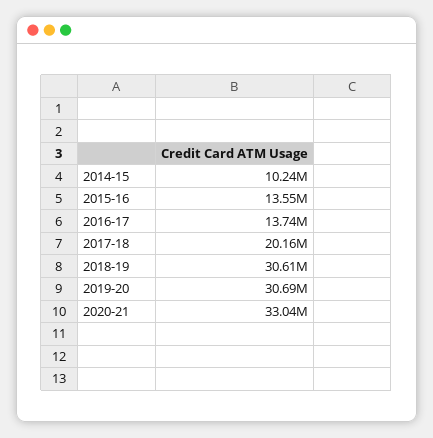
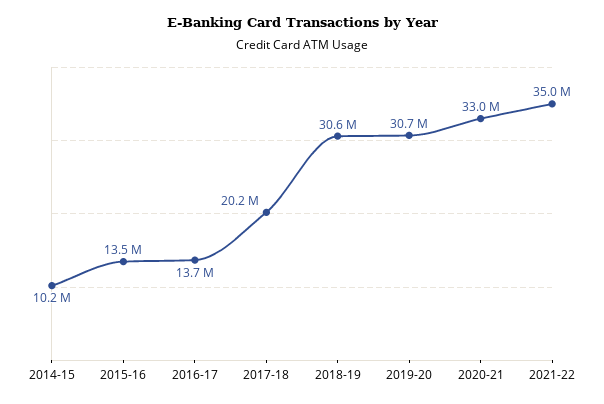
2021-22: none -> 35000000

